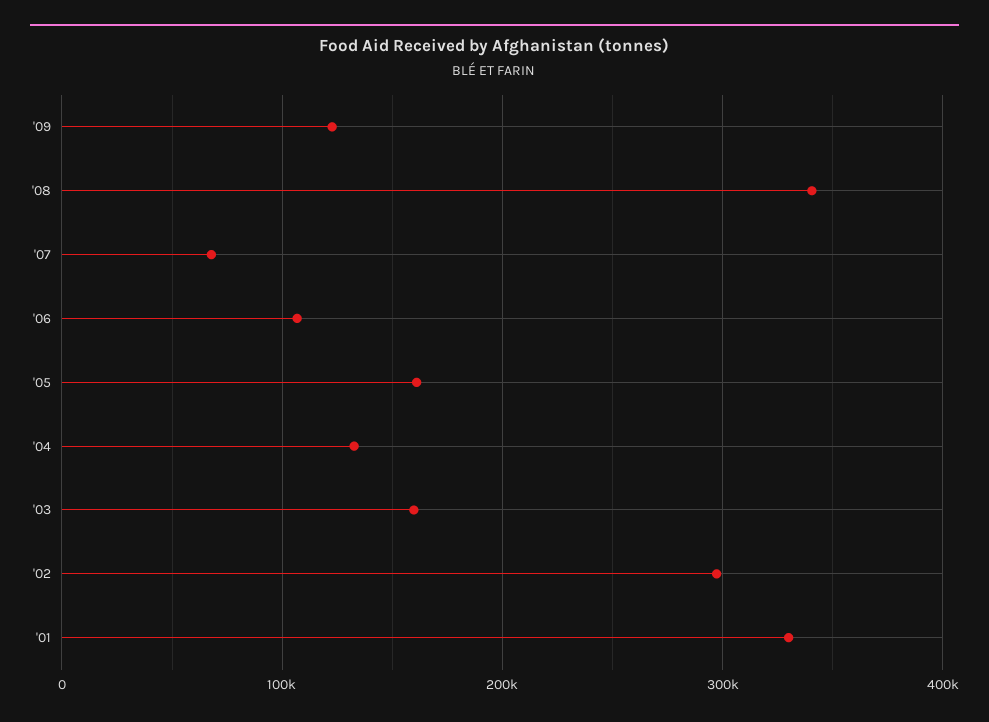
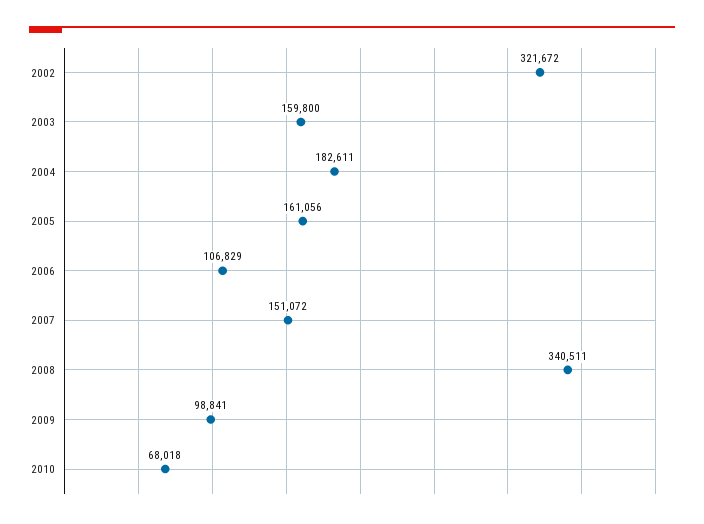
'09: 120000 -> 98841
'07: 70000 -> 151072
'04: 130000 -> 182611
'02: 300000 -> 321672
'01: 330000 -> none
2010: none -> 68018

